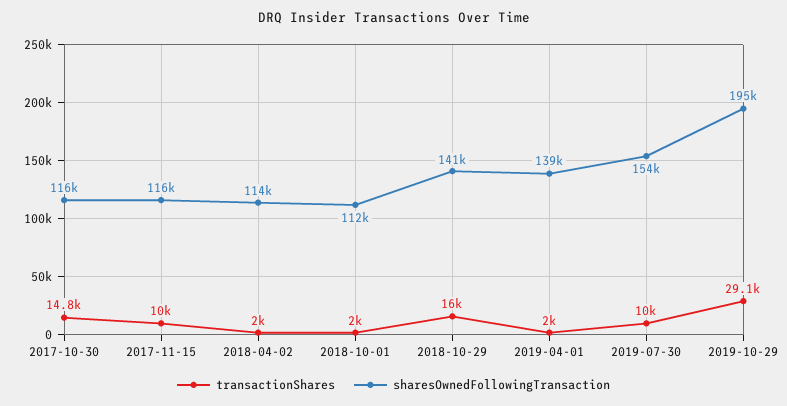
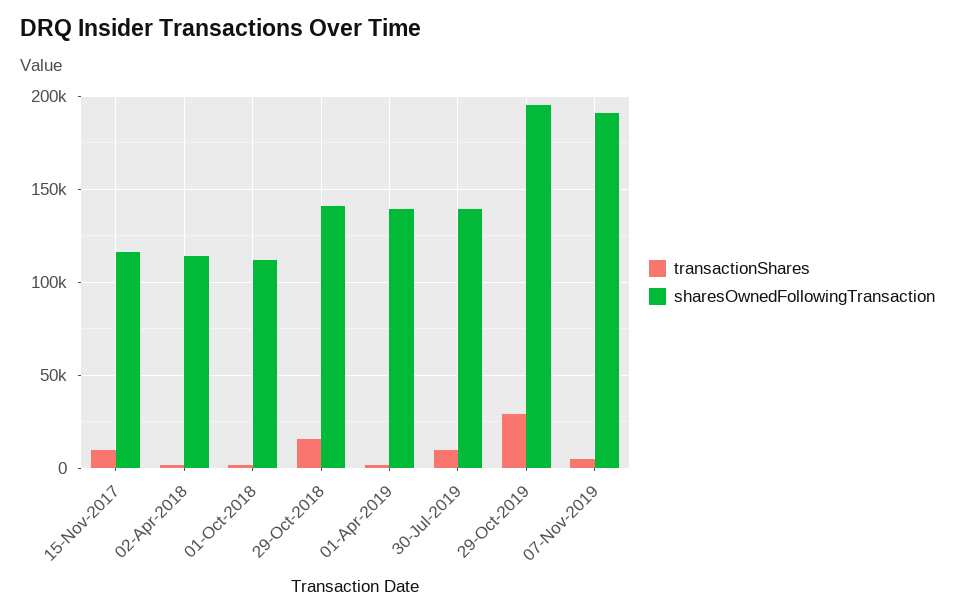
transactionShares, 2017-10-30: 14800 -> none
sharesOwnedFollowingTransaction, 2017-10-30: 116000 -> none
sharesOwnedFollowingTransaction, 2019-07-30: 154000 -> 140000
transactionShares, 07-Nov-2019: none -> 5000
sharesOwnedFollowingTransaction, 07-Nov-2019: none -> 190000

